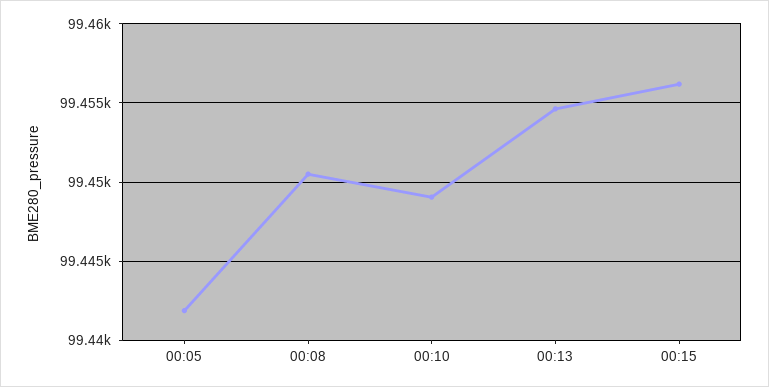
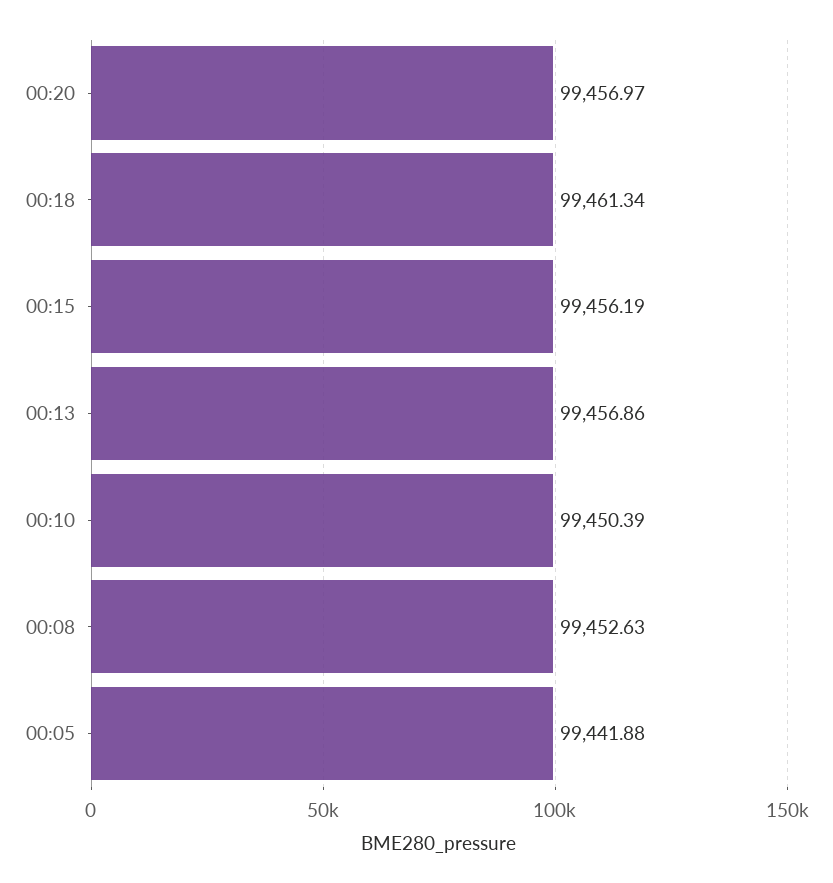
00:08: 99450.5 -> 99452.63
00:10: 99449 -> 99450.39
00:13: 99454.5 -> 99456.86
00:20: none -> 99456.97
00:18: none -> 99461.34

